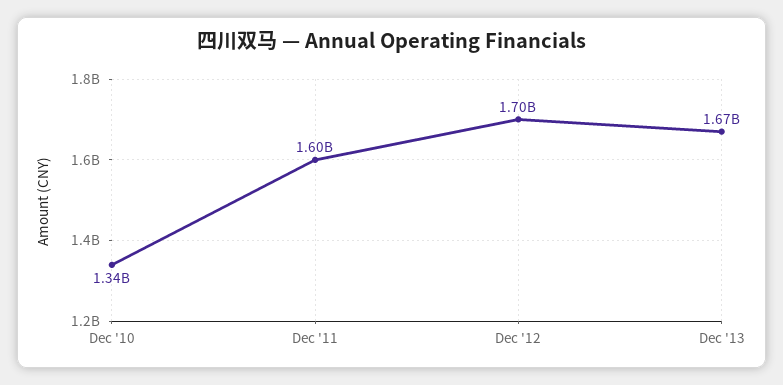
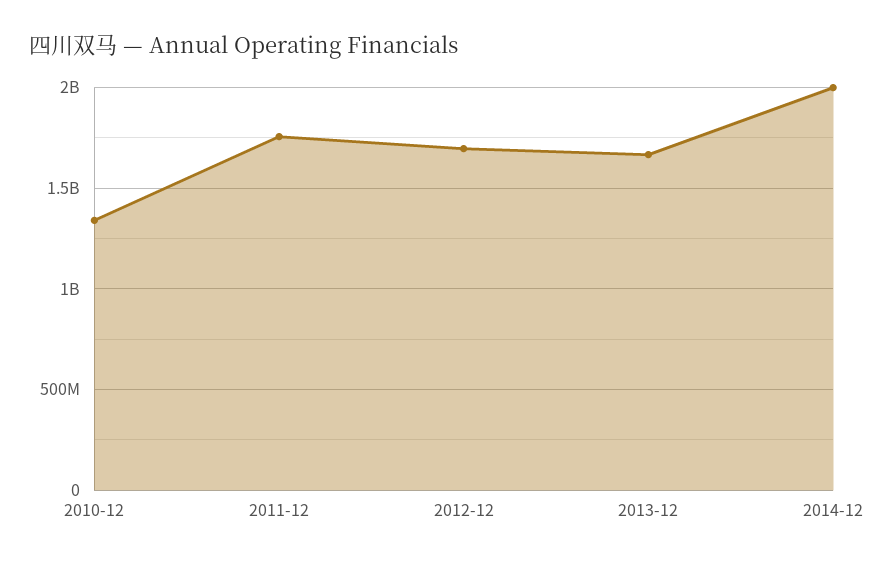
Dec '11: 1600000000 -> 1750000000
2014-12: none -> 2000000000

